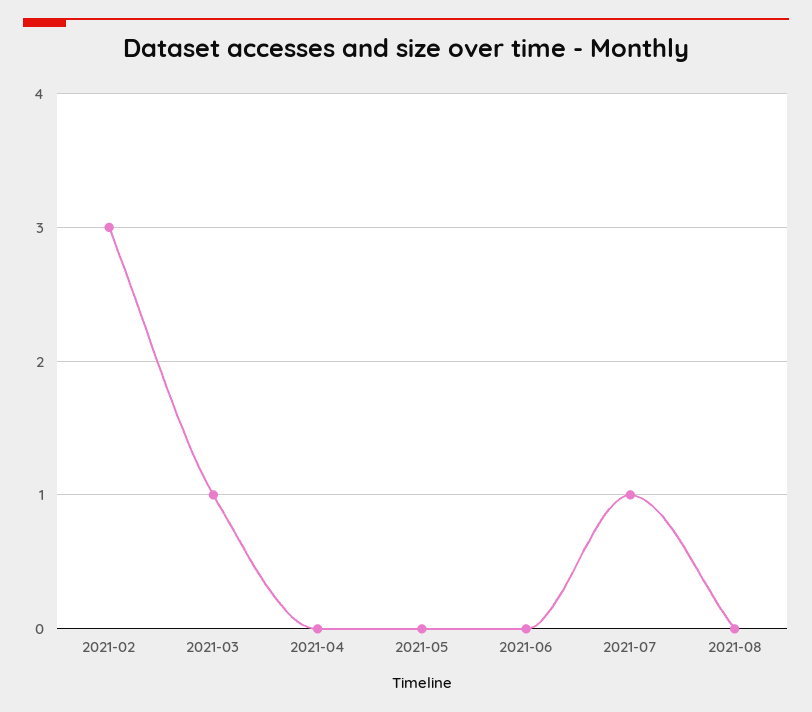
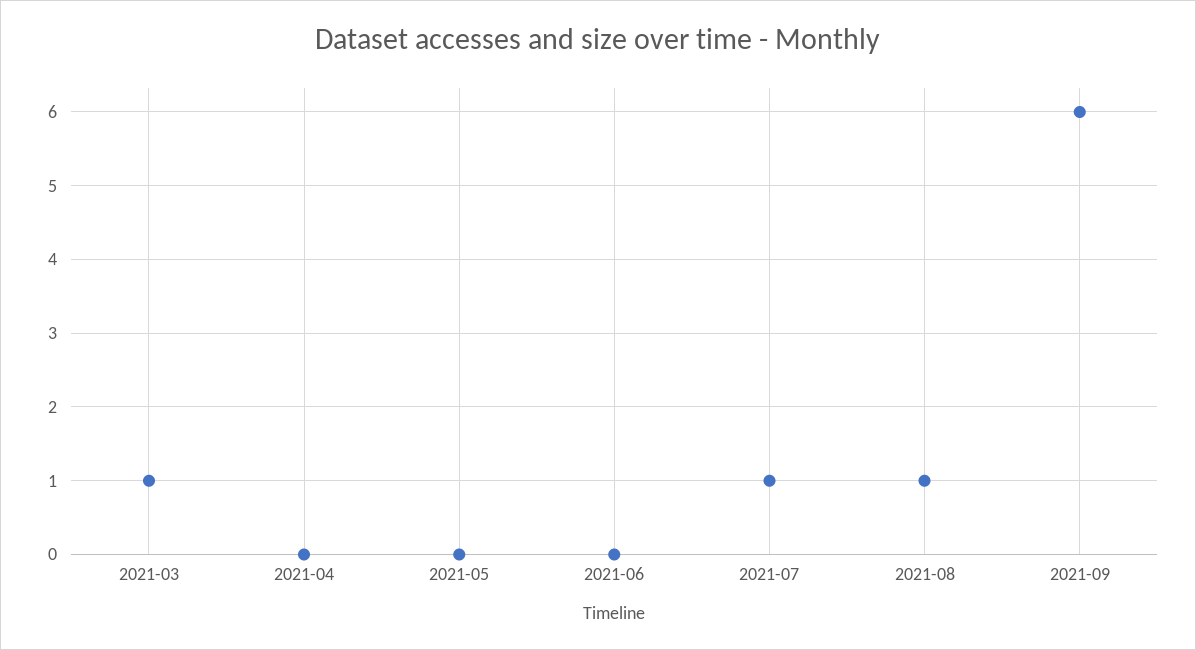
2021-02: 3 -> none
2021-08: 0 -> 1
2021-09: none -> 6

